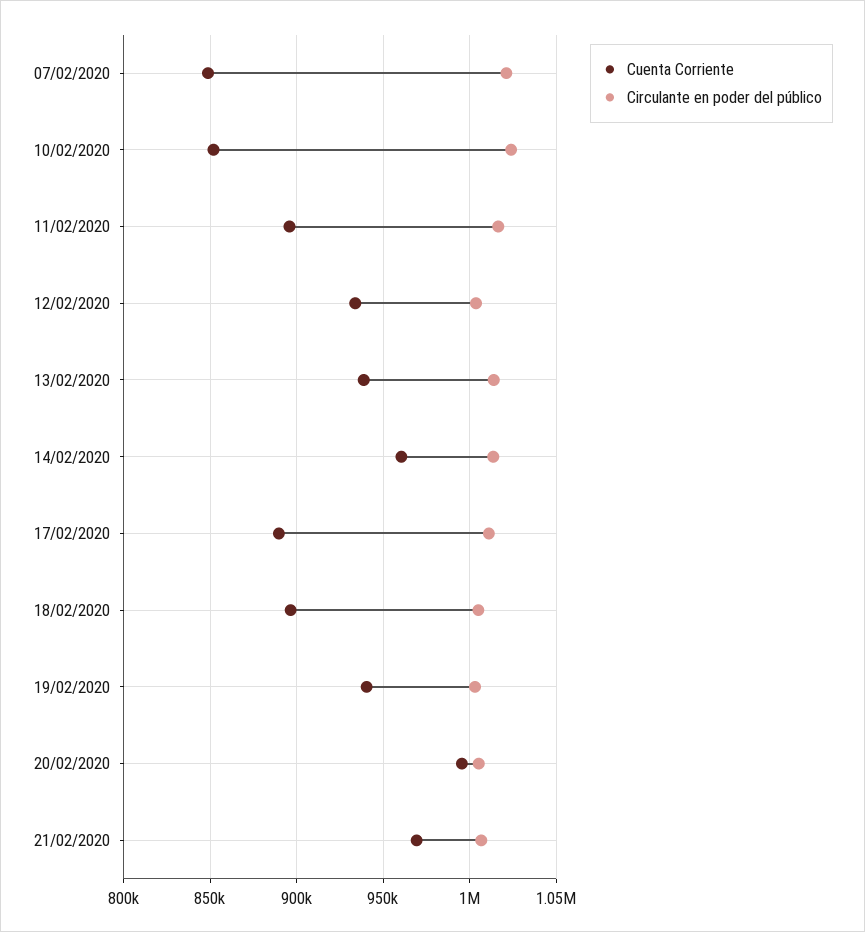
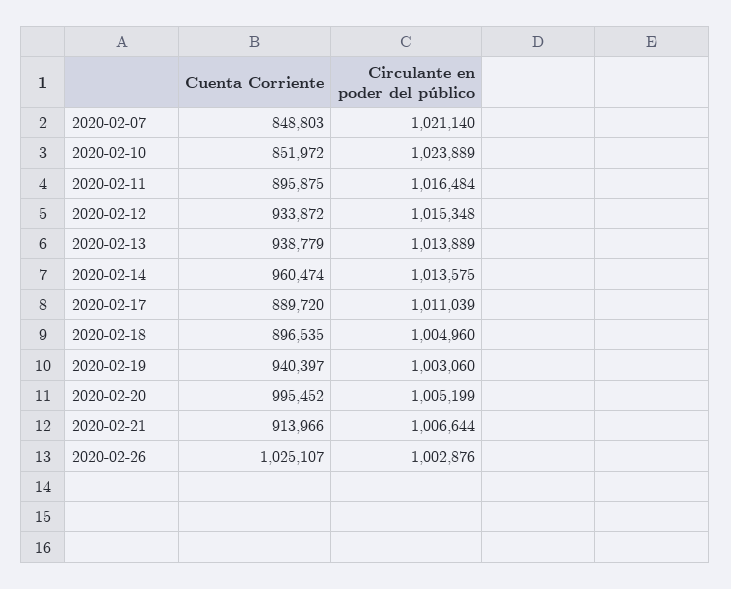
Circulante en poder del público, 12/02/2020: 1005000 -> 1015348
Cuenta Corriente, 21/02/2020: 970000 -> 913966
Cuenta Corriente, 2020-02-26: none -> 1025107
Circulante en poder del público, 2020-02-26: none -> 1002876

